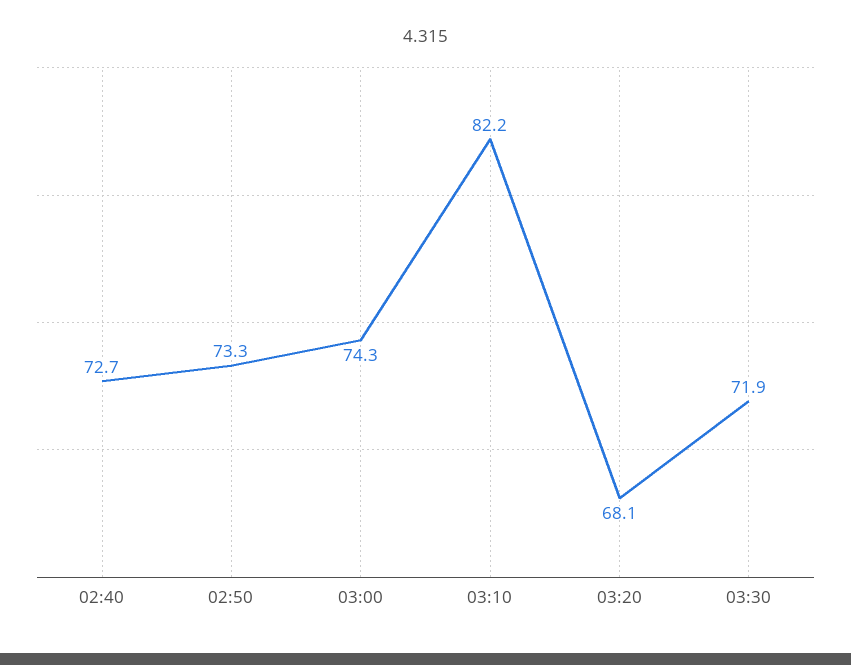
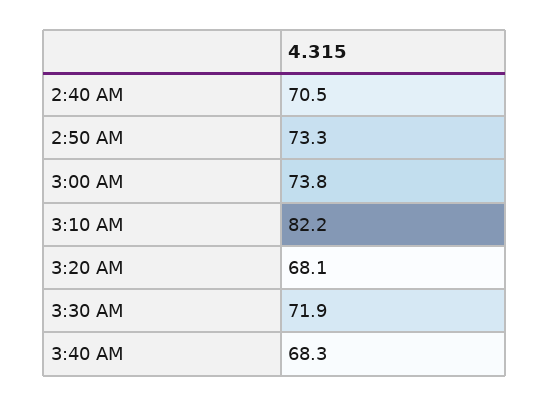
02:40: 72.7 -> 70.5
03:00: 74.3 -> 73.8
3:40 AM: none -> 68.3

